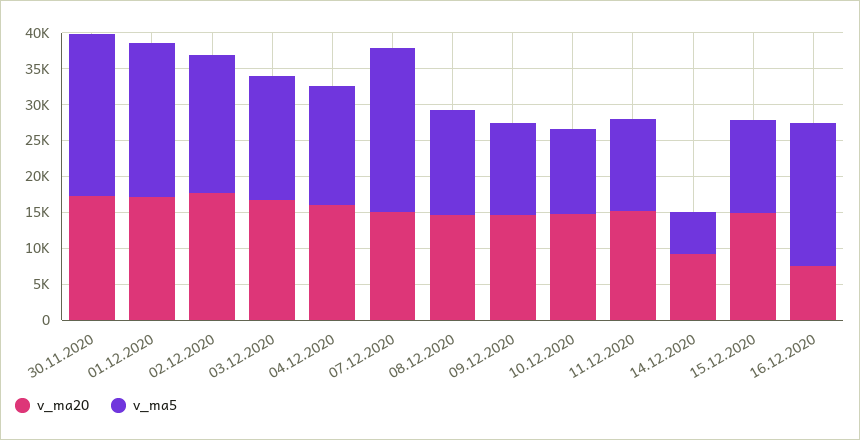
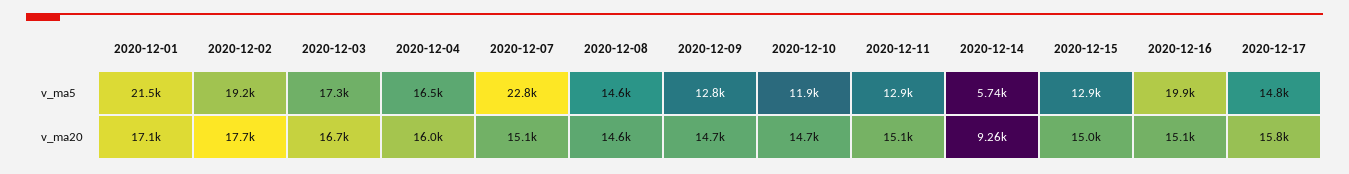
v_ma20, 30.11.2020: 17500 -> none
v_ma5, 30.11.2020: 22500 -> none
v_ma20, 16.12.2020: 7500 -> 15100
v_ma5, 2020-12-17: none -> 14800
v_ma20, 2020-12-17: none -> 15800

